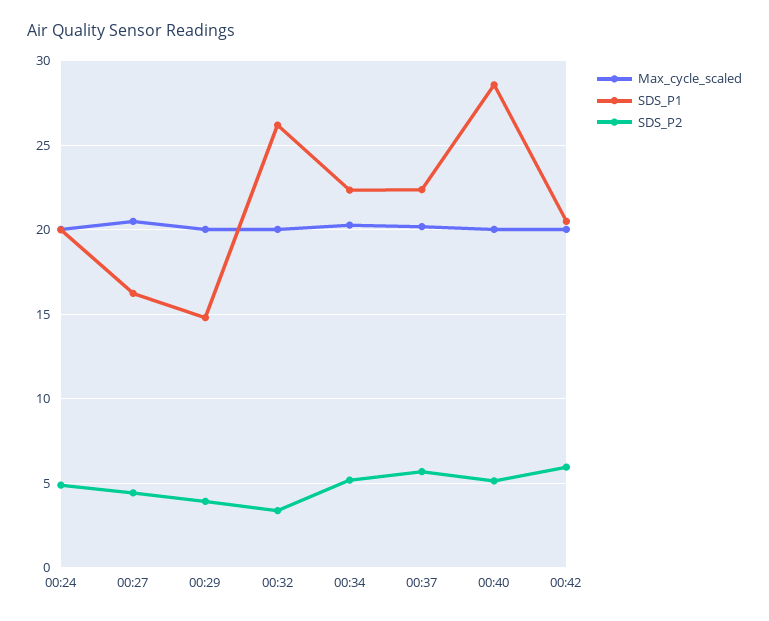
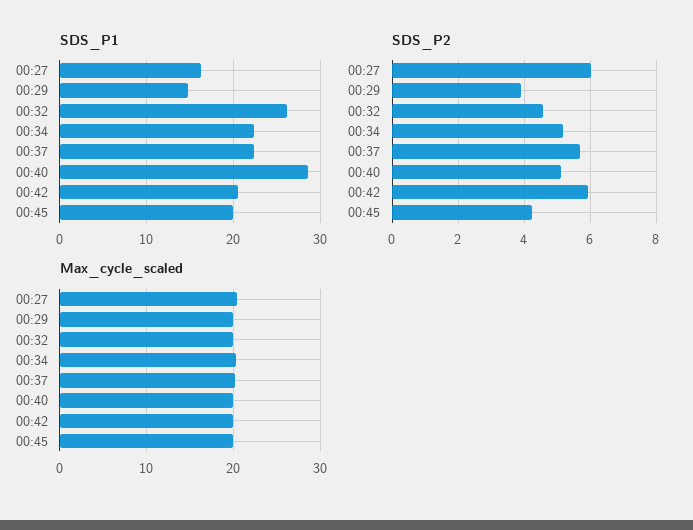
Max_cycle_scaled, 00:24: 20 -> none
SDS_P1, 00:24: 20 -> none
SDS_P2, 00:24: 5 -> none
SDS_P2, 00:27: 4.5 -> 6
SDS_P2, 00:32: 3.5 -> 4.6
SDS_P1, 00:45: none -> 20
SDS_P2, 00:45: none -> 4.2
Max_cycle_scaled, 00:45: none -> 20

